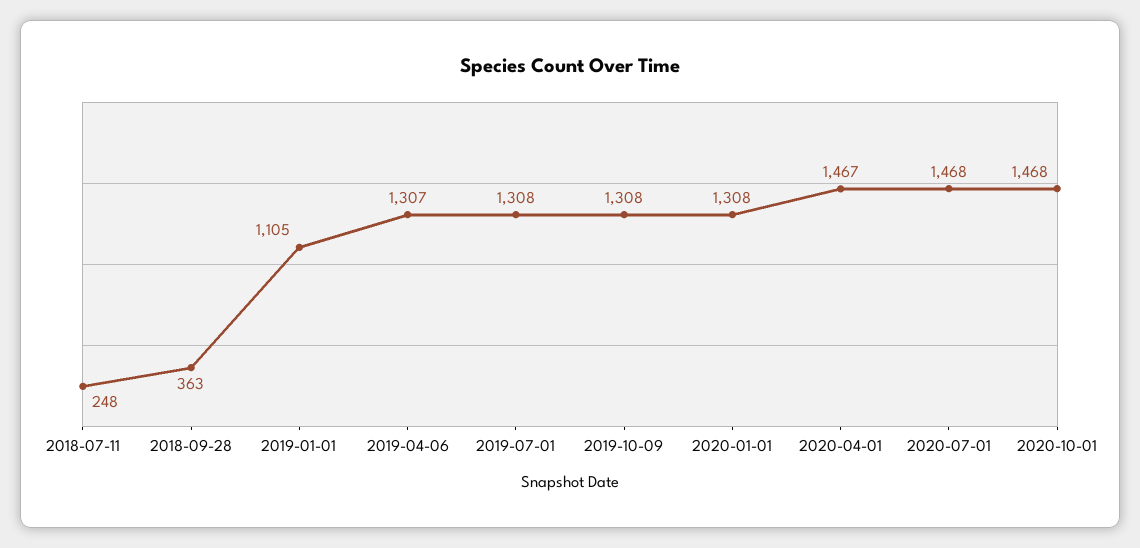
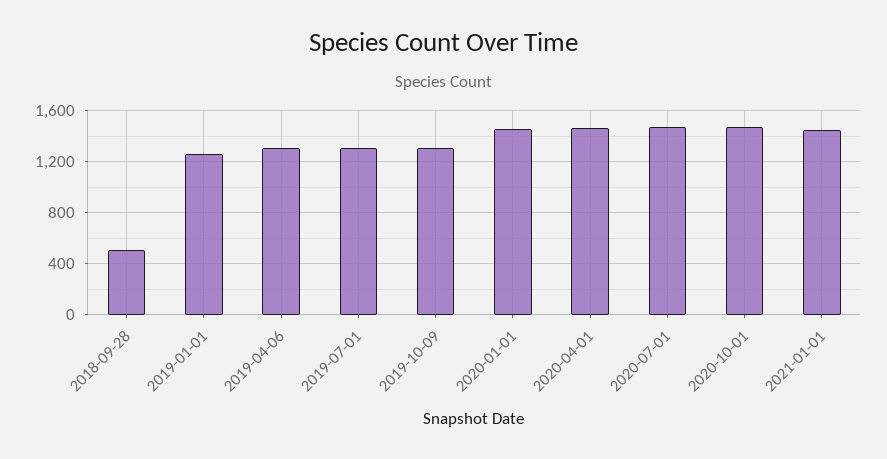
2018-07-11: 248 -> none
2018-09-28: 363 -> 500
2019-01-01: 1105 -> 1250
2020-01-01: 1308 -> 1450
2021-01-01: none -> 1450

